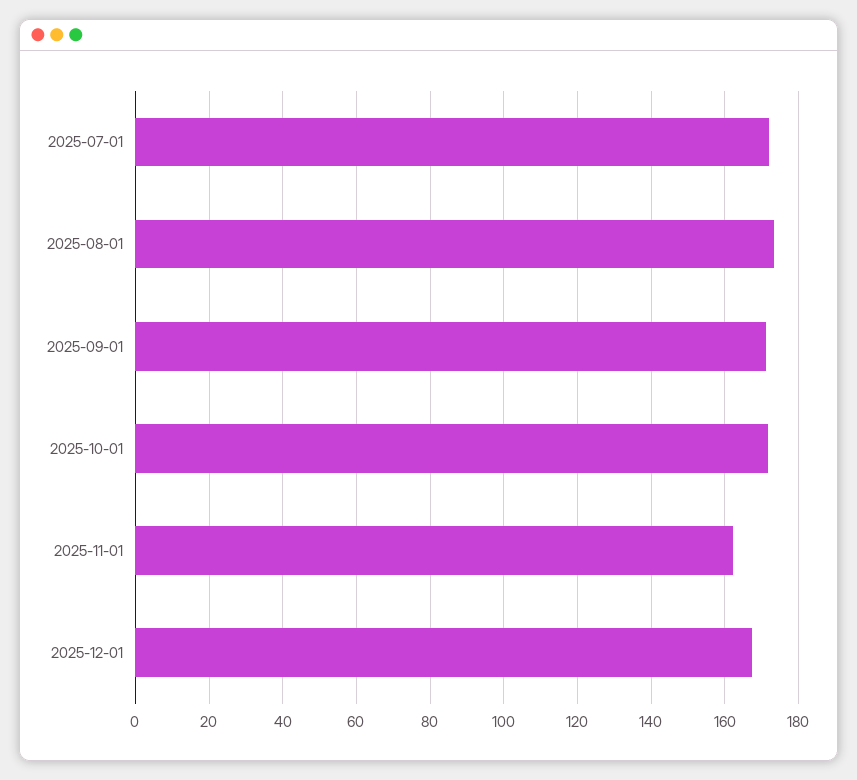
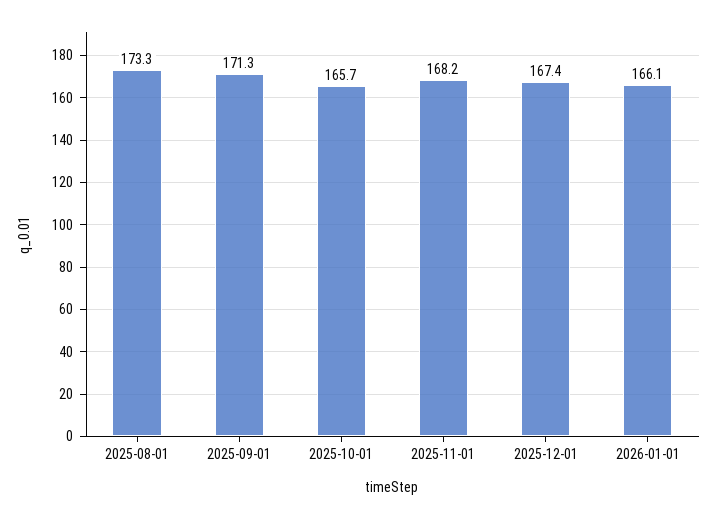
2025-07-01: 172 -> none
2025-10-01: 172 -> 165.7
2025-11-01: 162 -> 168.2
2026-01-01: none -> 166.1

